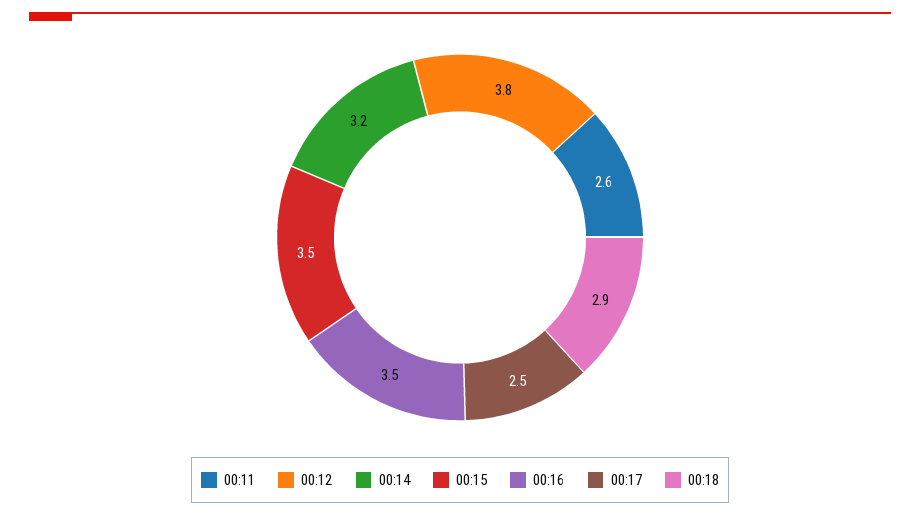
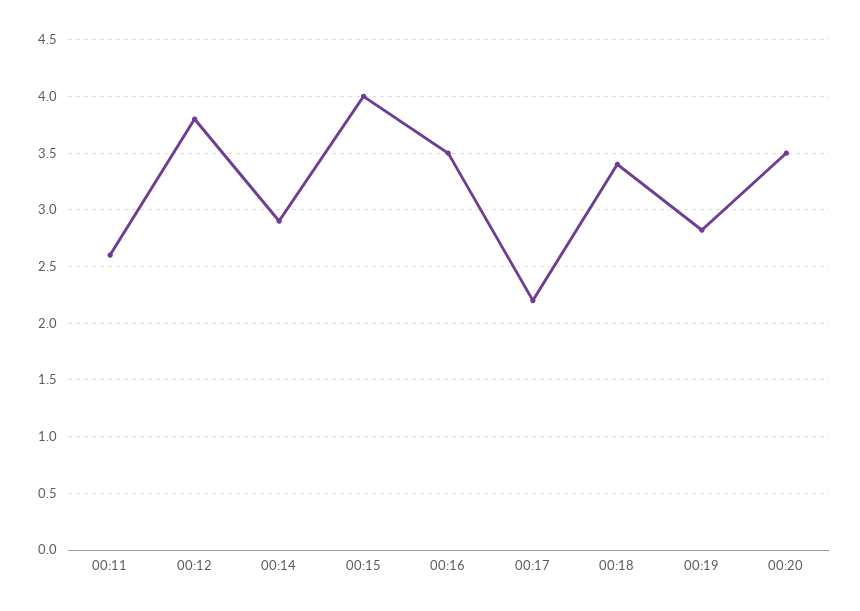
00:14: 3.2 -> 2.9
00:15: 3.5 -> 4
00:17: 2.5 -> 2.2
00:18: 2.9 -> 3.4
00:19: none -> 2.8
00:20: none -> 3.5

